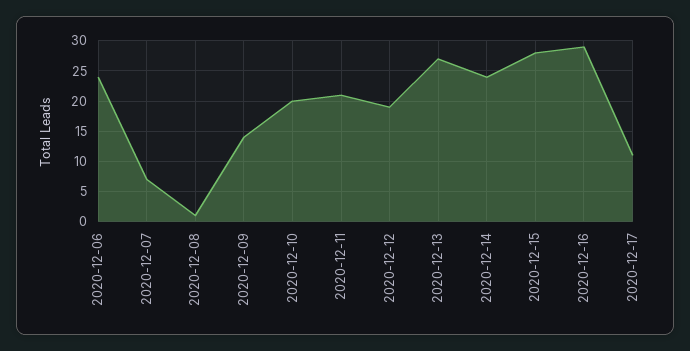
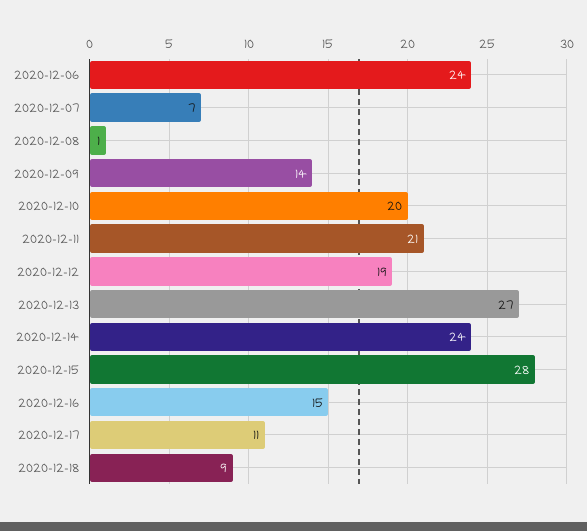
2020-12-16: 29 -> 15
2020-12-18: none -> 9

